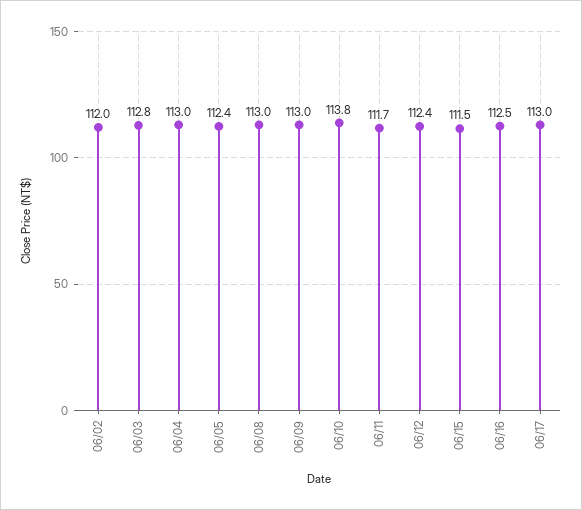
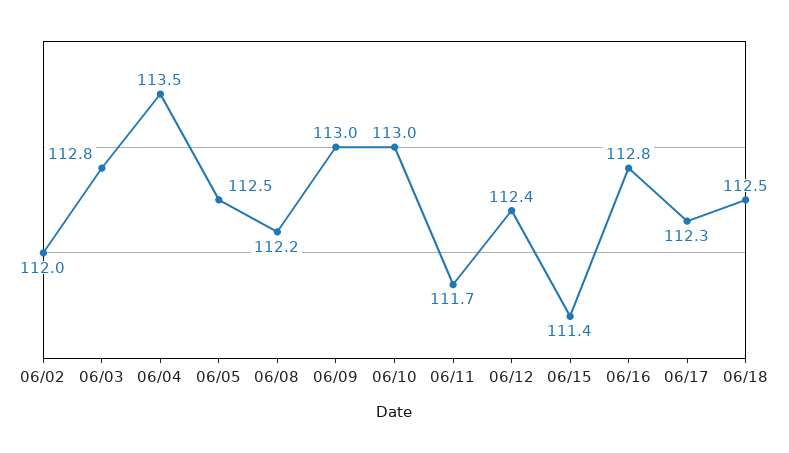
06/04: 113 -> 113.5
06/05: 112.4 -> 112.5
06/08: 113 -> 112.2
06/10: 113.8 -> 113
06/15: 111.5 -> 111.4
06/16: 112.5 -> 112.8
06/17: 113 -> 112.3
06/18: none -> 112.5

